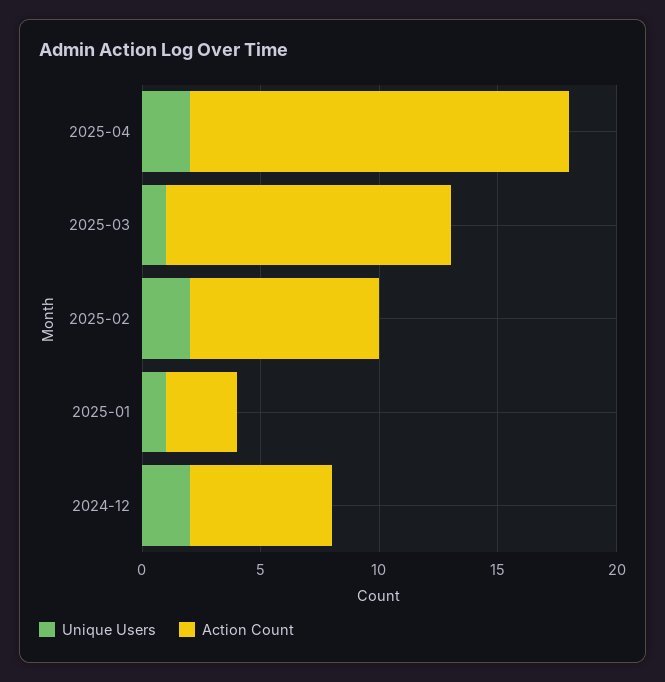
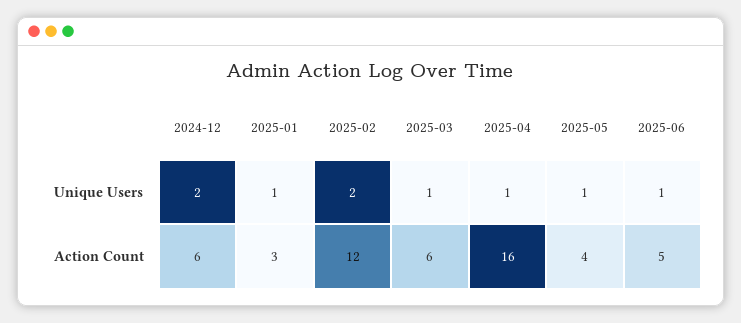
Unique Users, 2025-04: 2 -> 1
Action Count, 2025-03: 12 -> 6
Action Count, 2025-02: 8 -> 12
Unique Users, 2025-05: none -> 1
Unique Users, 2025-06: none -> 1
Action Count, 2025-05: none -> 4
Action Count, 2025-06: none -> 5

